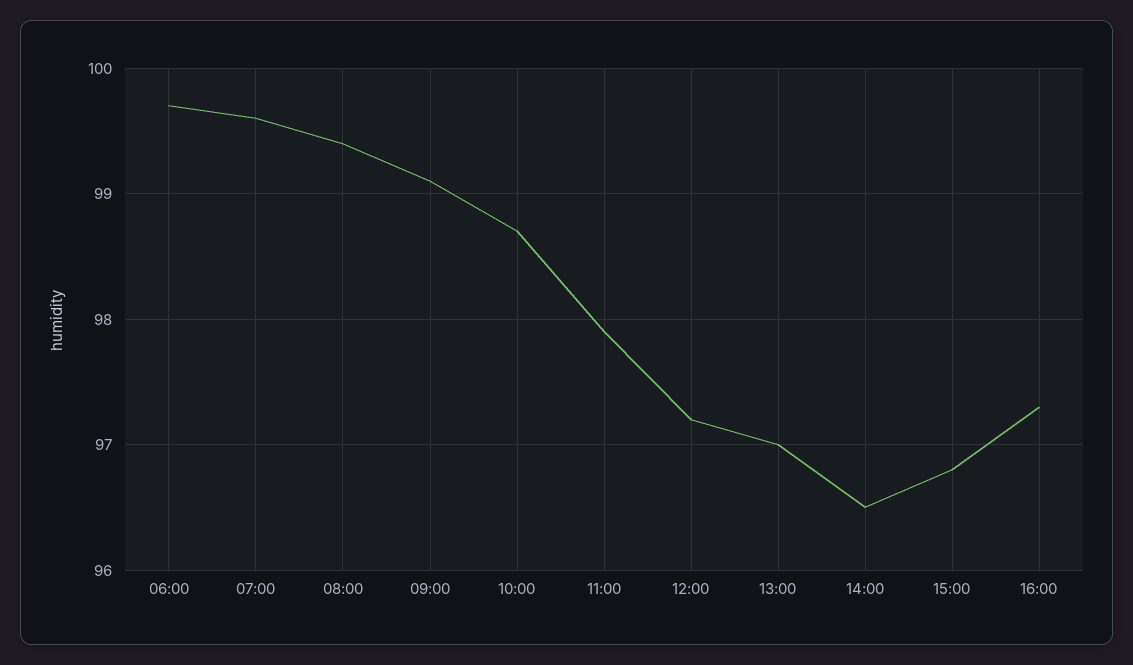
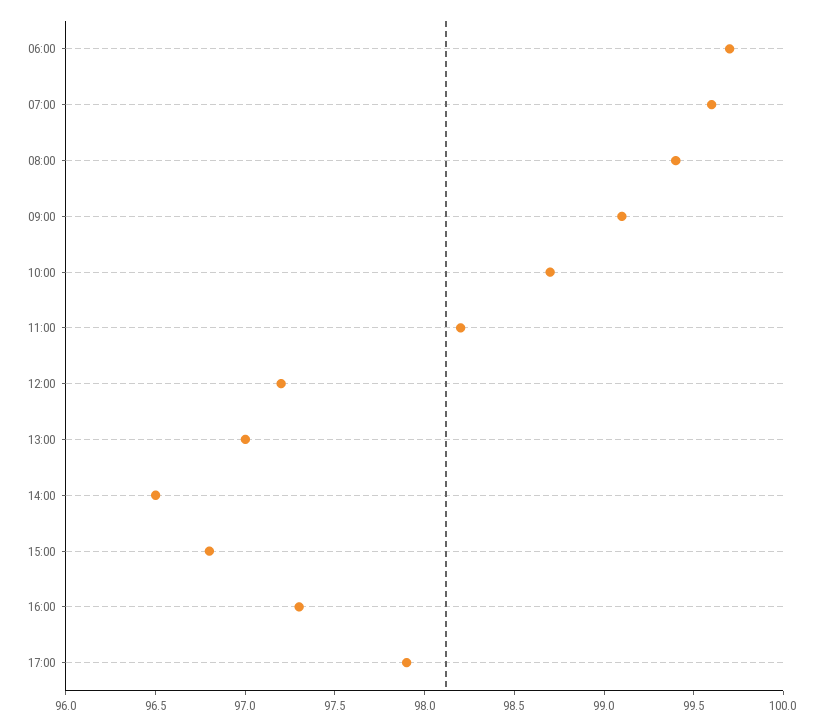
11:00: 97.9 -> 98.2
17:00: none -> 97.9

